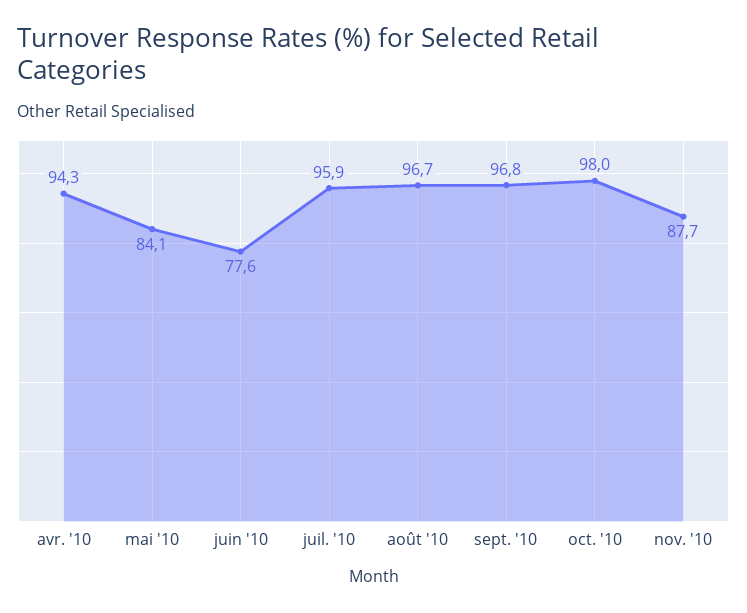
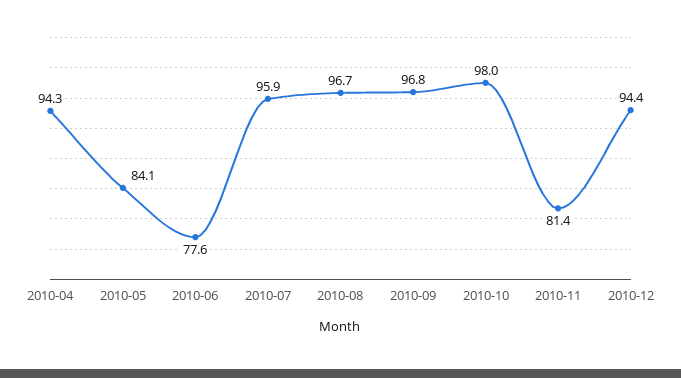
nov. '10: 87.7 -> 81.4
2010-12: none -> 94.4

